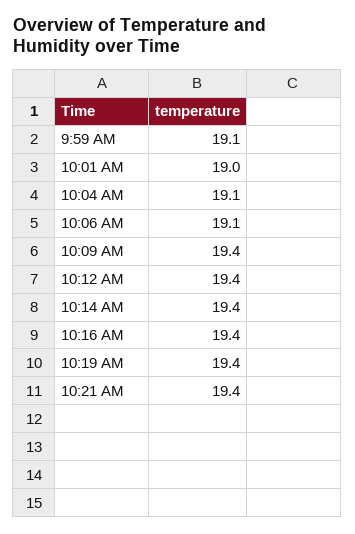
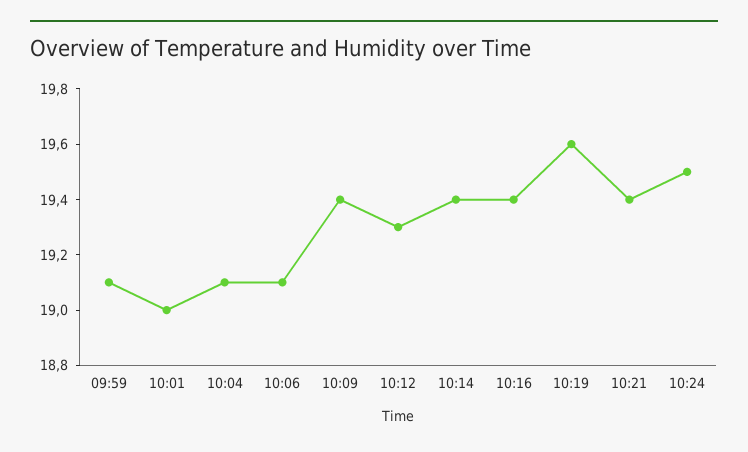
10:12 AM: 19.4 -> 19.3
10:19 AM: 19.4 -> 19.6
10:24: none -> 19.5

